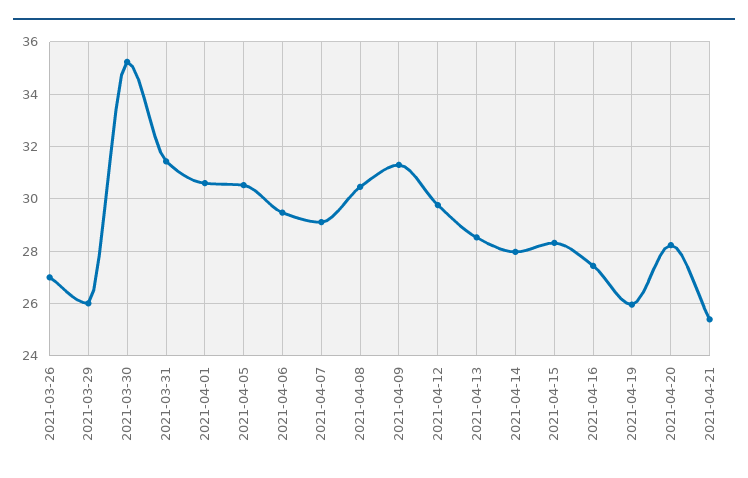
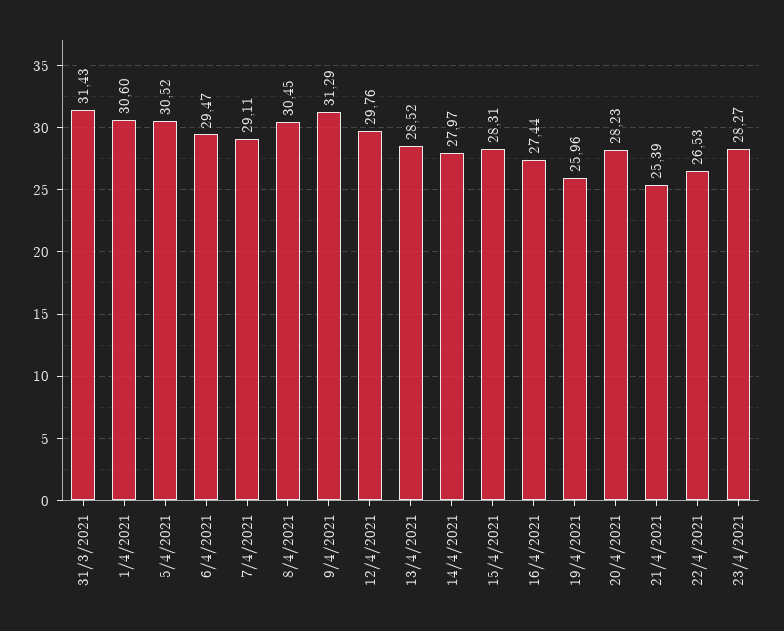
2021-03-26: 27 -> none
2021-03-29: 26 -> none
2021-03-30: 35.25 -> none
22/4/2021: none -> 26.53
23/4/2021: none -> 28.27

